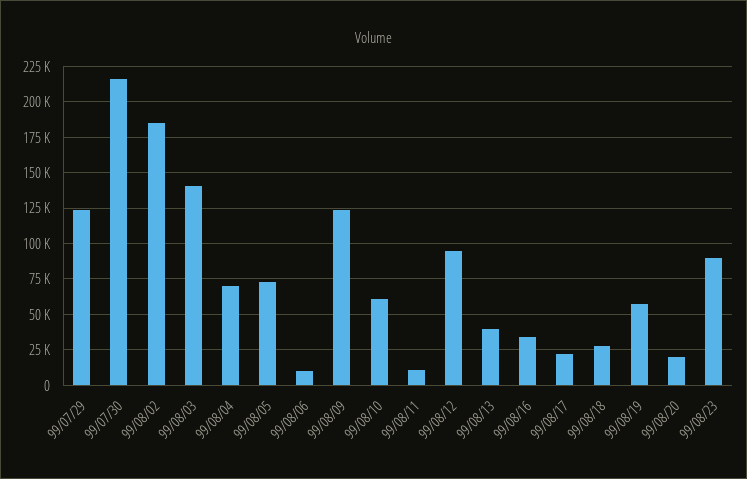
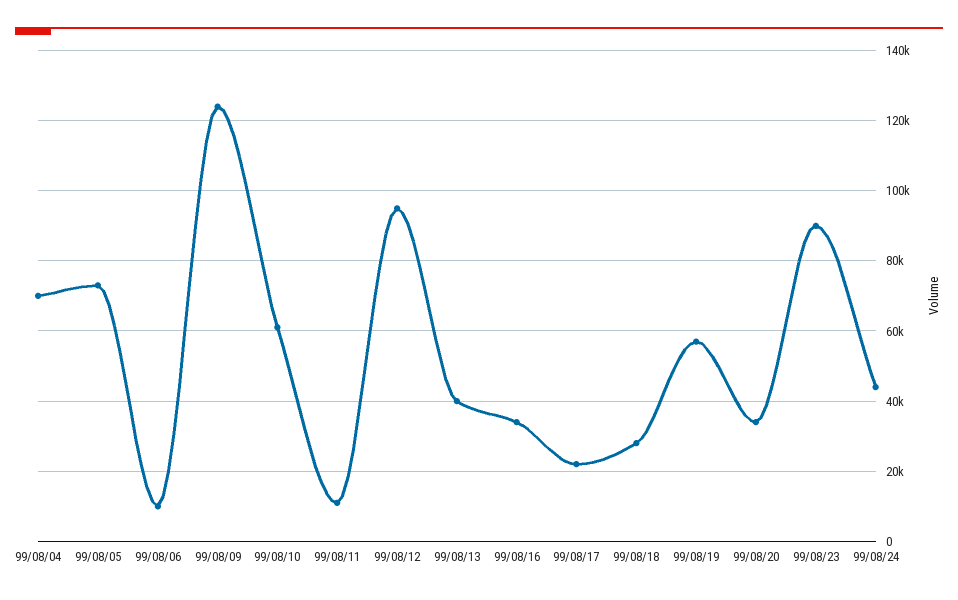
99/07/29: 125000 -> none
99/07/30: 215000 -> none
99/08/02: 185000 -> none
99/08/03: 140000 -> none
99/08/20: 20000 -> 34000
99/08/24: none -> 44000

